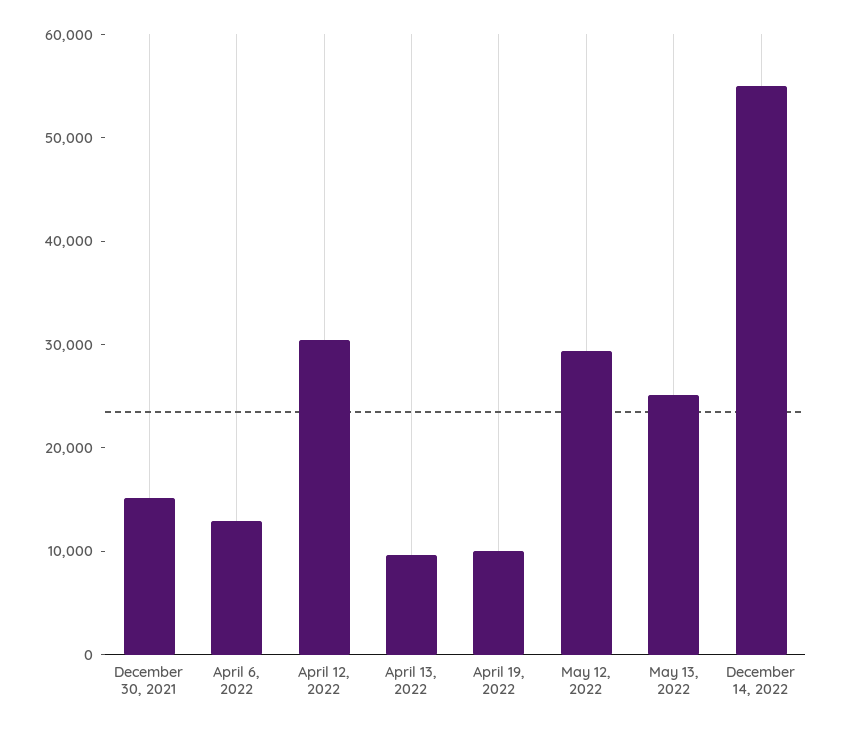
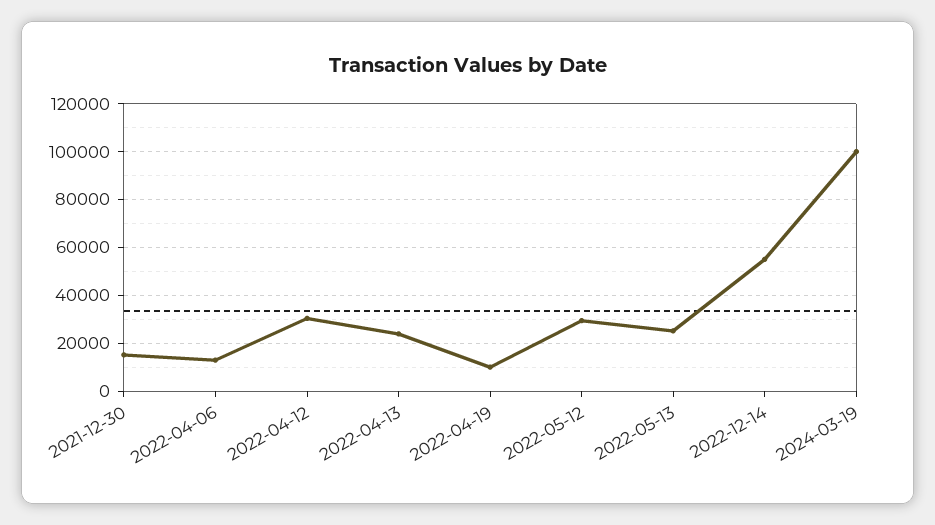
April 13, 2022: 10000 -> 25000
2024-03-19: none -> 100000

